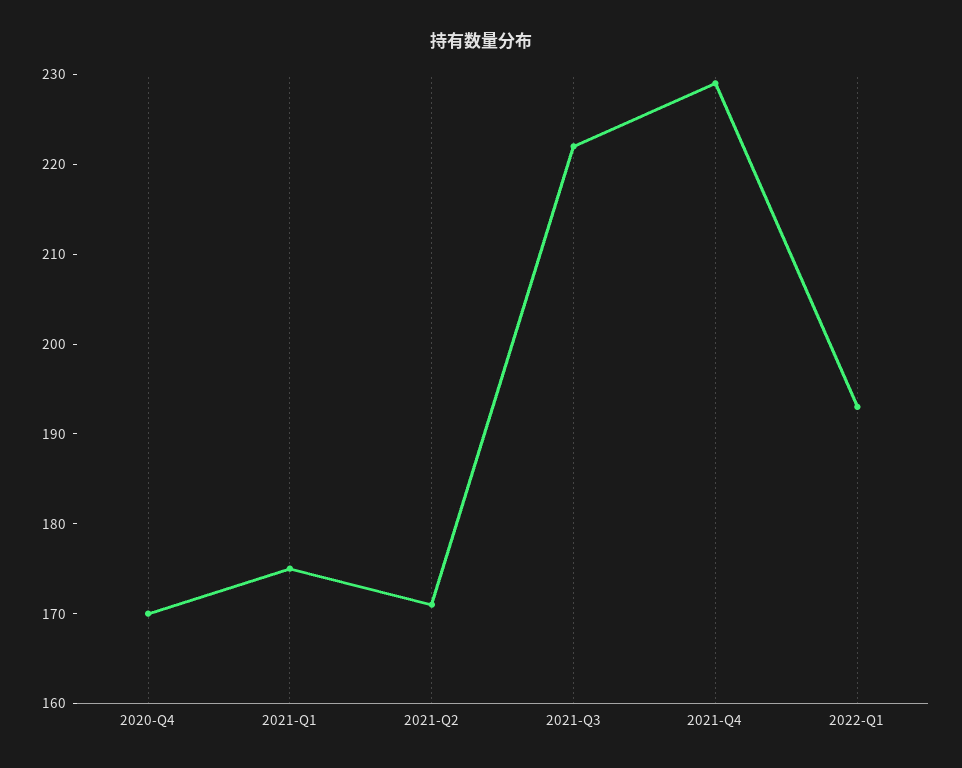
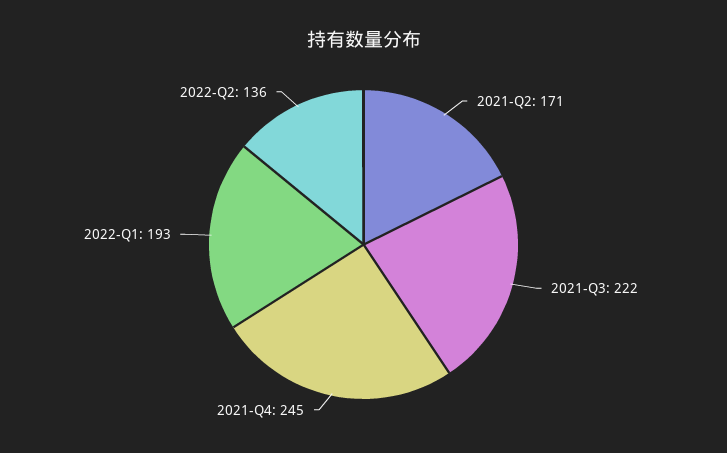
2020-Q4: 170 -> none
2021-Q1: 175 -> none
2021-Q4: 229 -> 245
2022-Q2: none -> 136

